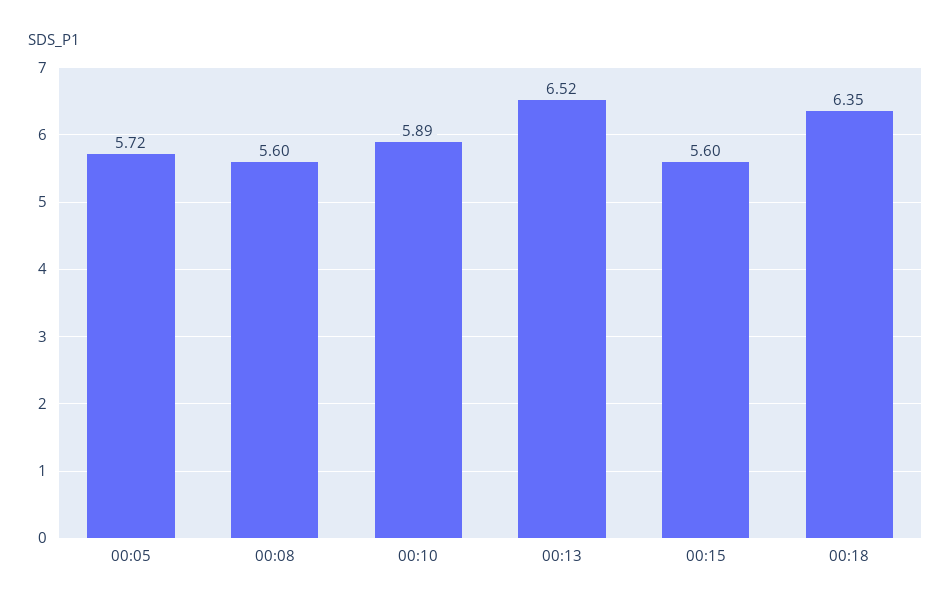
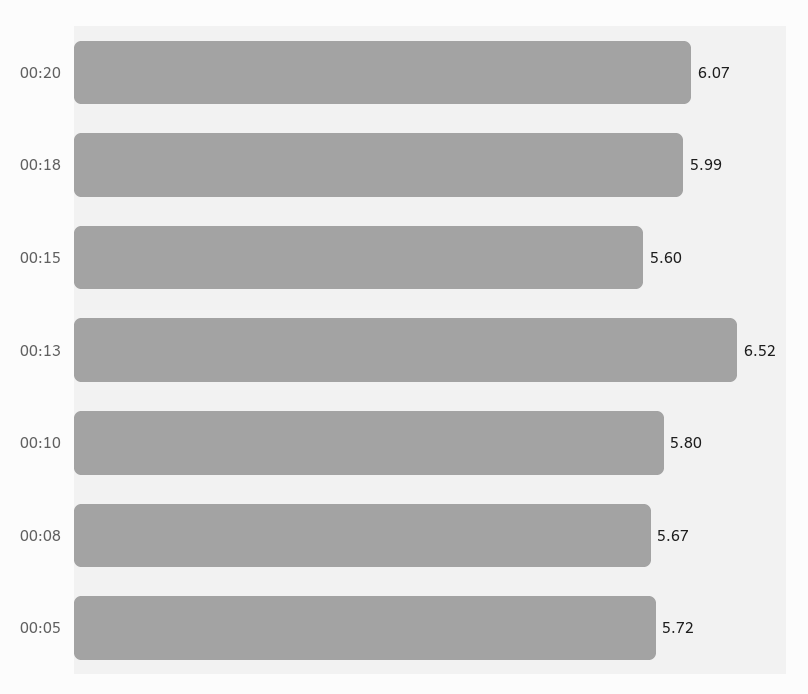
00:08: 5.6 -> 5.67
00:10: 5.89 -> 5.8
00:18: 6.35 -> 5.99
00:20: none -> 6.07

